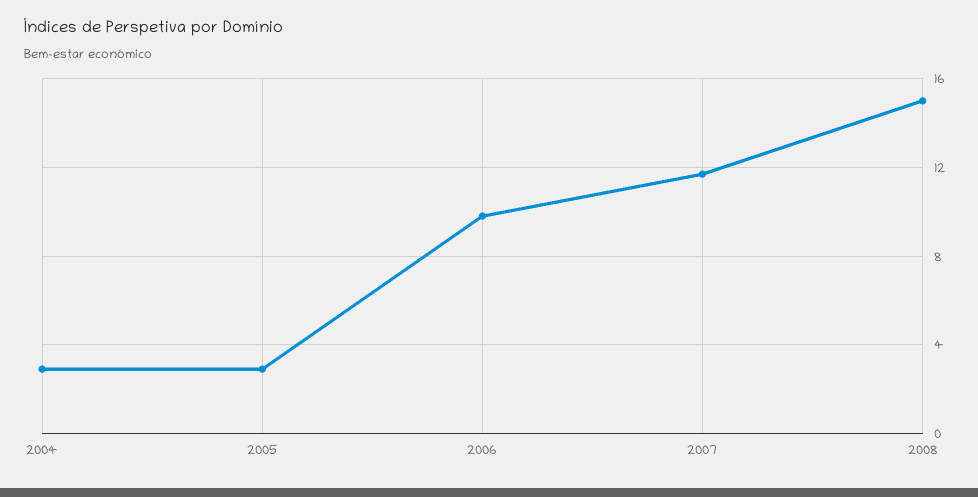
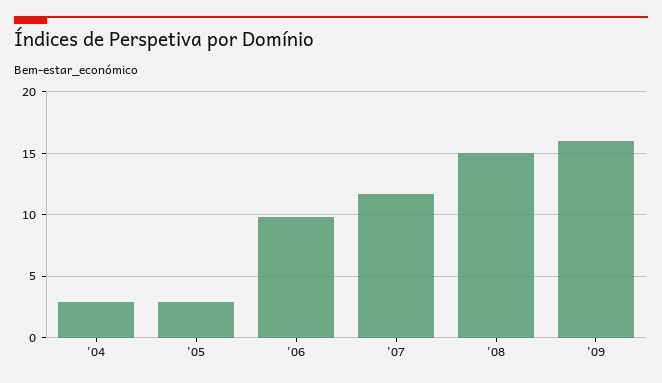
'09: none -> 16

